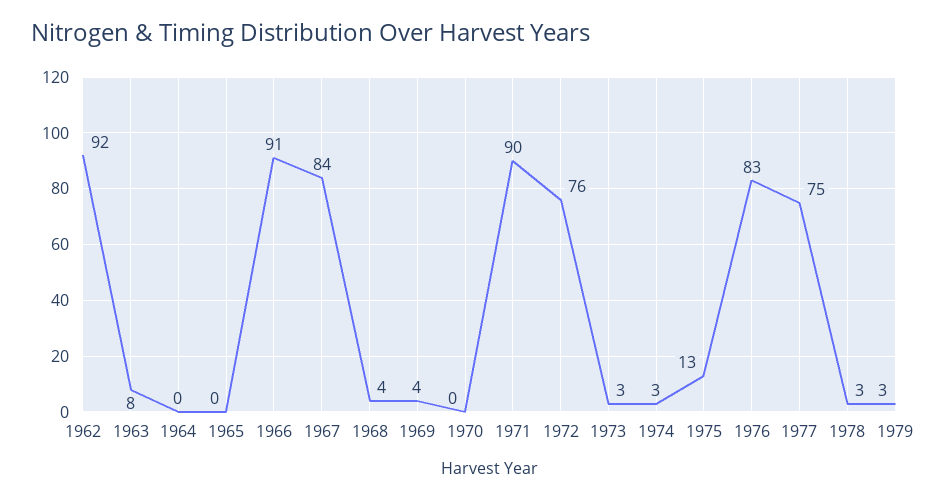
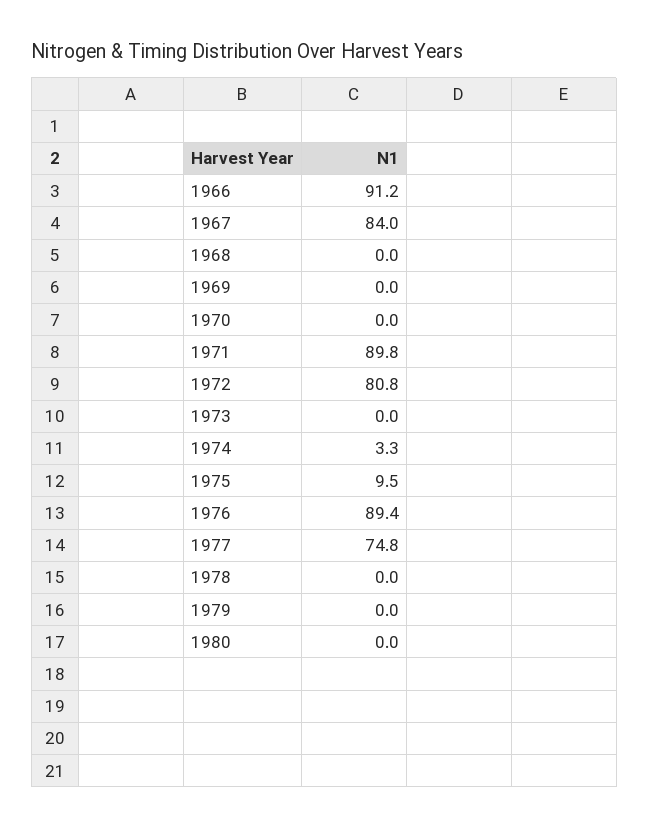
1962: 92 -> none
1963: 8 -> none
1964: 0 -> none
1965: 0 -> none
1968: 4 -> 0
1969: 4 -> 0
1972: 76 -> 80.8
1973: 3 -> 0
1975: 13 -> 9.5
1976: 83 -> 89.4
1978: 3 -> 0
1979: 3 -> 0
1980: none -> 0

